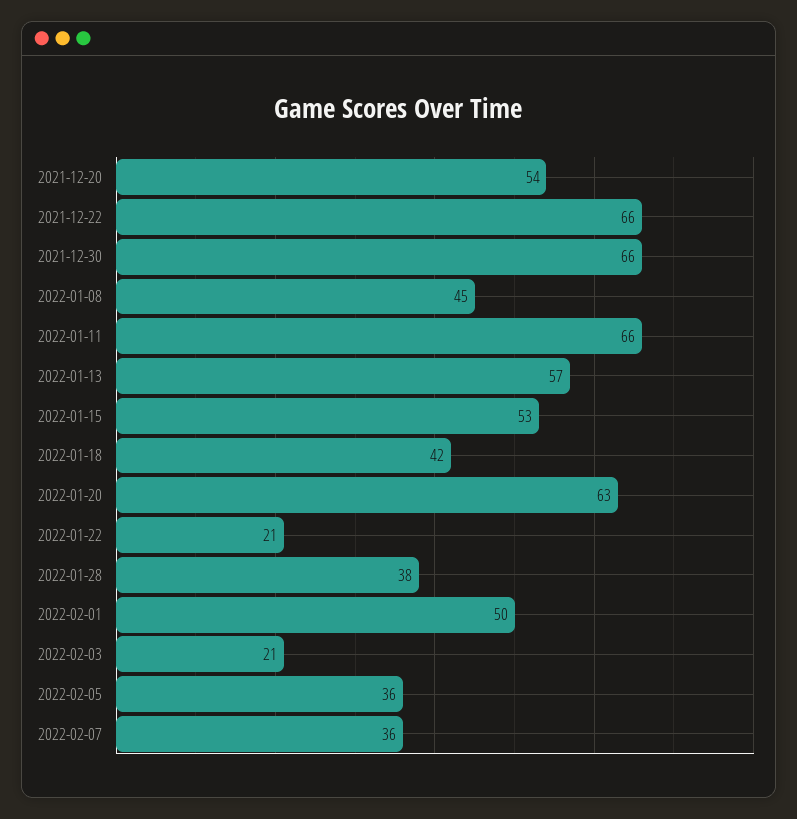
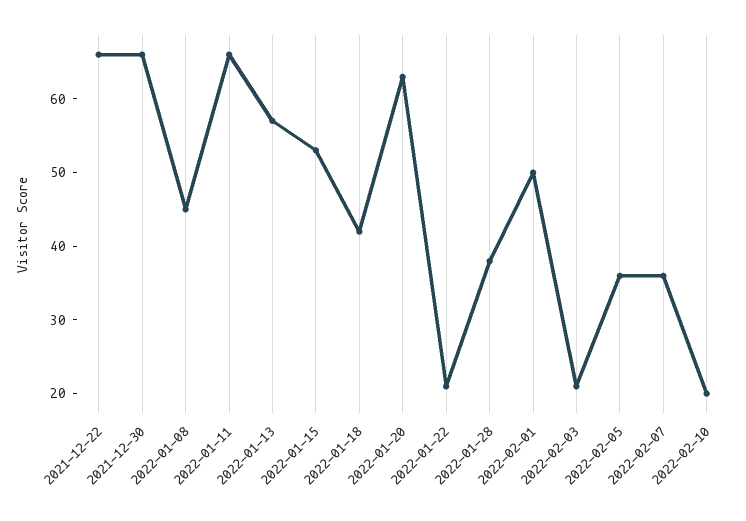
2021-12-20: 54 -> none
2022-02-10: none -> 20

